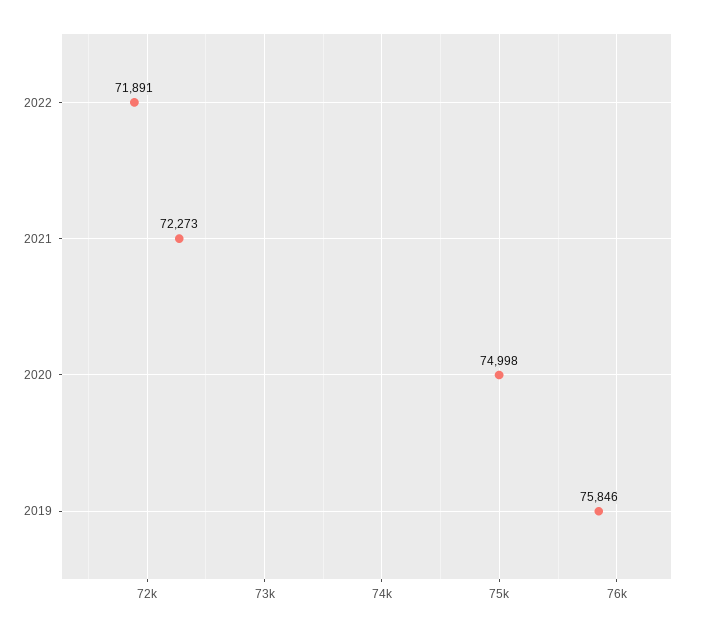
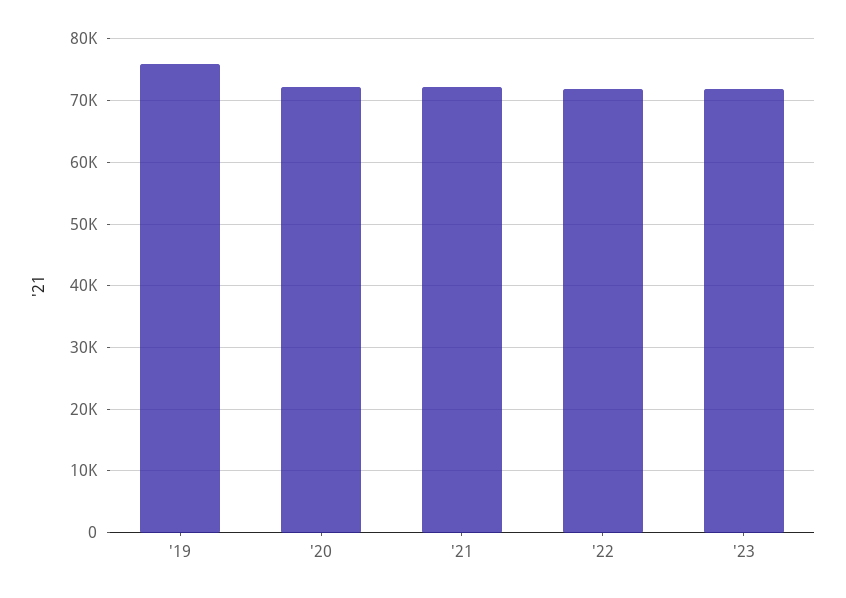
2020: 74998 -> 72000
'23: none -> 72000

